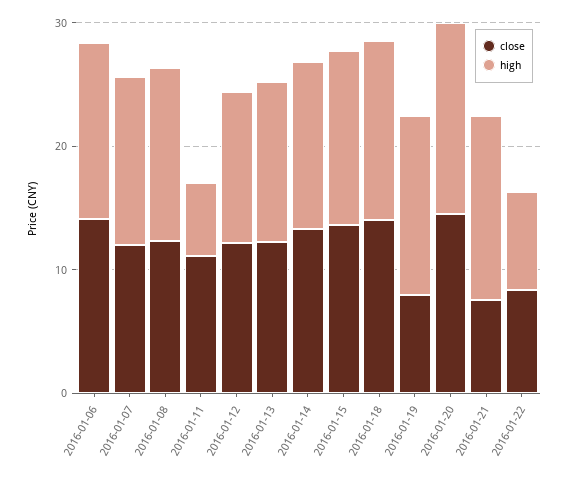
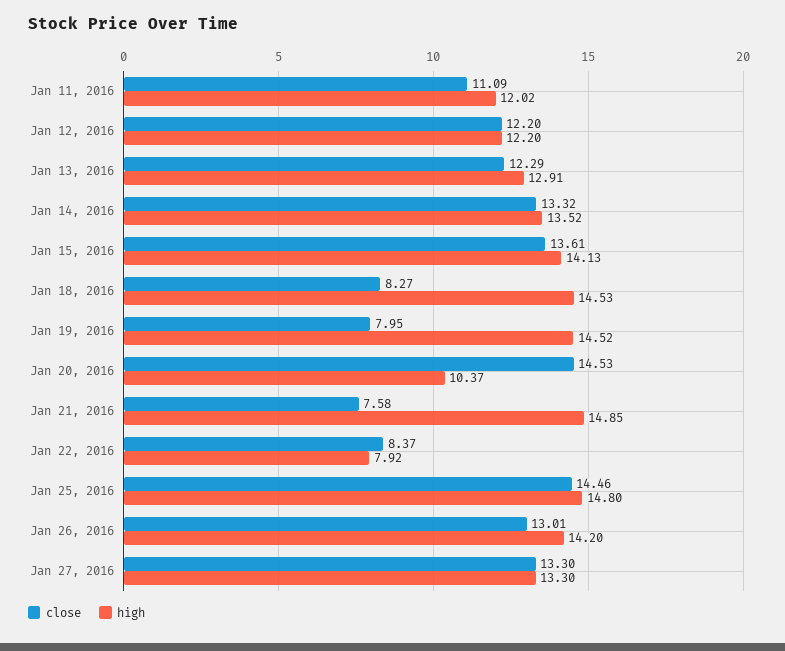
close, 2016-01-06: 14 -> none
high, 2016-01-06: 14 -> none
close, 2016-01-07: 12 -> none
high, 2016-01-07: 14 -> none
close, 2016-01-08: 12 -> none
high, 2016-01-08: 14 -> none
high, 2016-01-11: 6 -> 12.02
close, 2016-01-18: 14 -> 8.27
high, 2016-01-20: 16 -> 10.37
close, Jan 25, 2016: none -> 14.46
high, Jan 25, 2016: none -> 14.8
close, Jan 26, 2016: none -> 13.01
high, Jan 26, 2016: none -> 14.2
close, Jan 27, 2016: none -> 13.3
high, Jan 27, 2016: none -> 13.3

